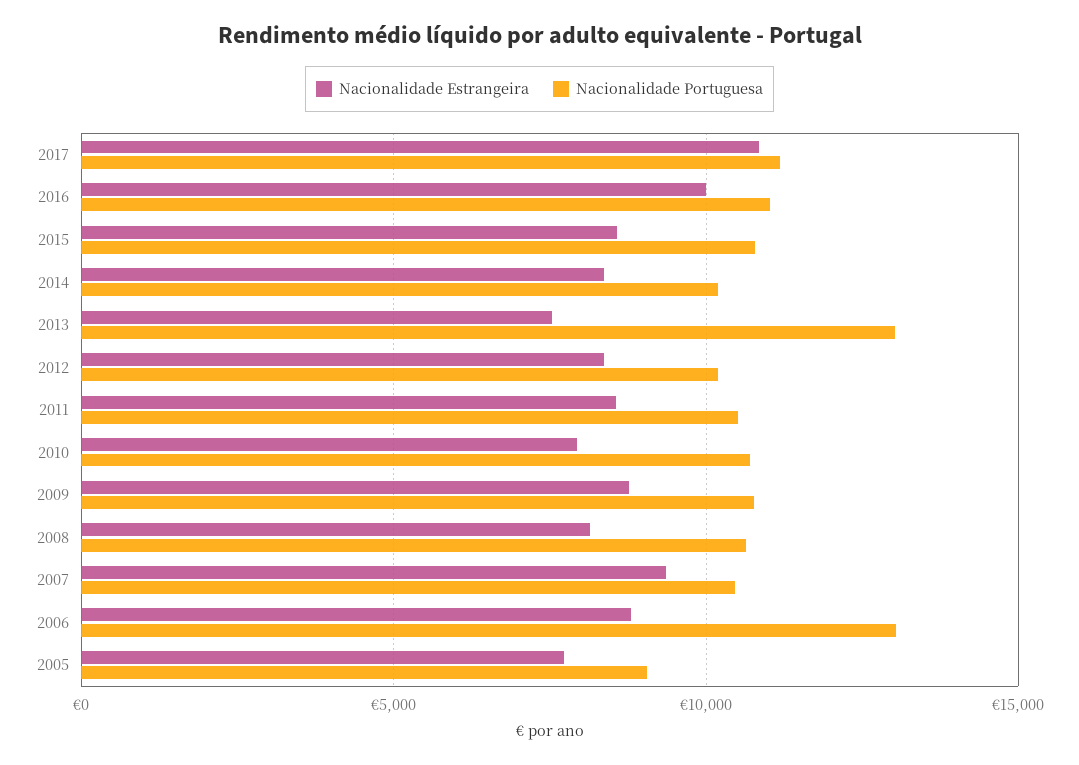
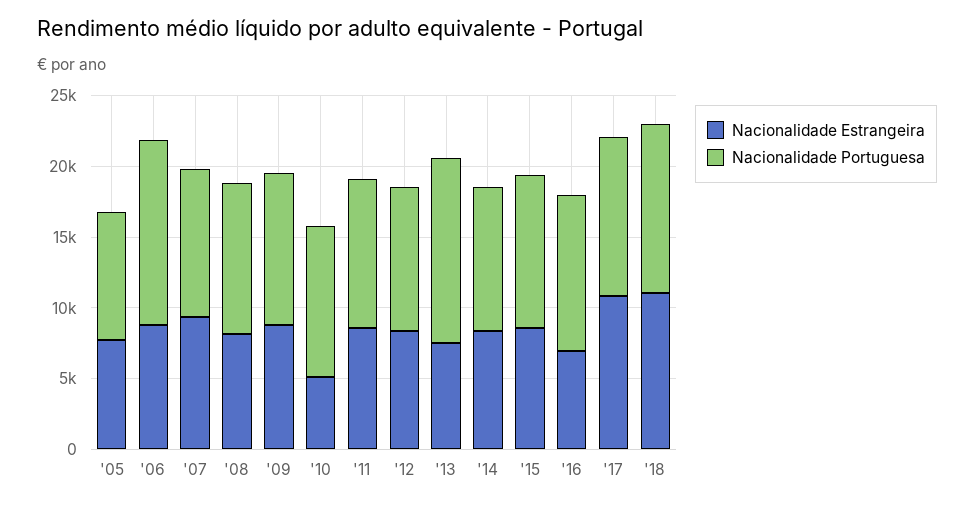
Nacionalidade Estrangeira, 2016: 10000 -> 7000
Nacionalidade Estrangeira, 2010: 8000 -> 5000
Nacionalidade Estrangeira, '18: none -> 11000
Nacionalidade Portuguesa, '18: none -> 12000

